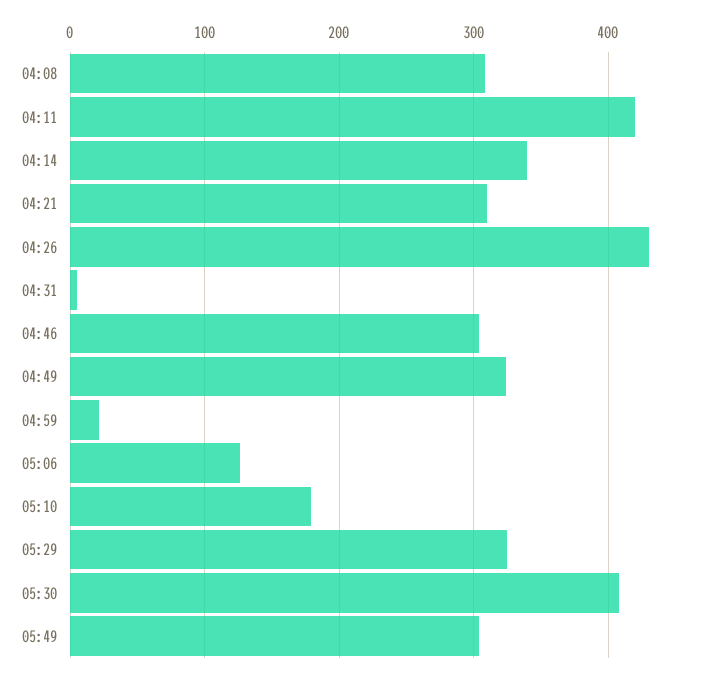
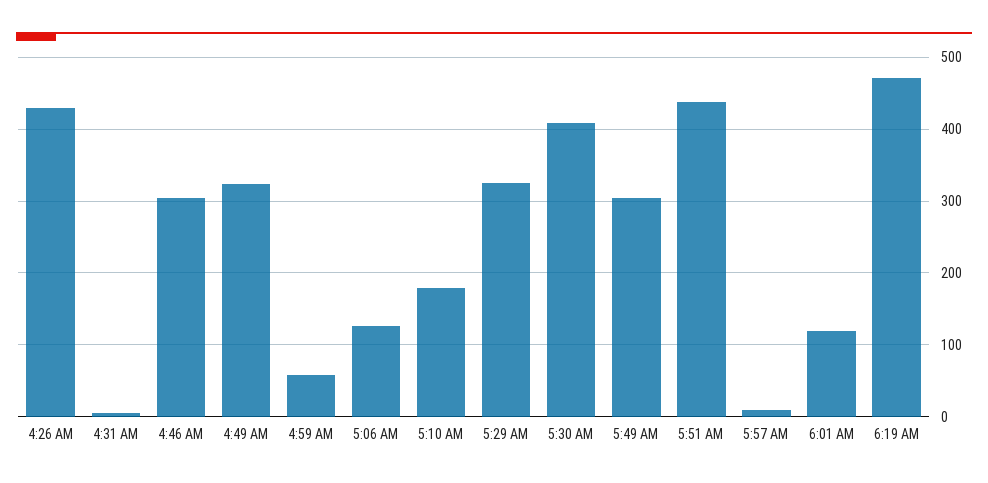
04:08: 310 -> none
04:11: 420 -> none
04:14: 340 -> none
04:21: 310 -> none
04:59: 20 -> 60
5:51 AM: none -> 440
5:57 AM: none -> 10
6:01 AM: none -> 120
6:19 AM: none -> 470

